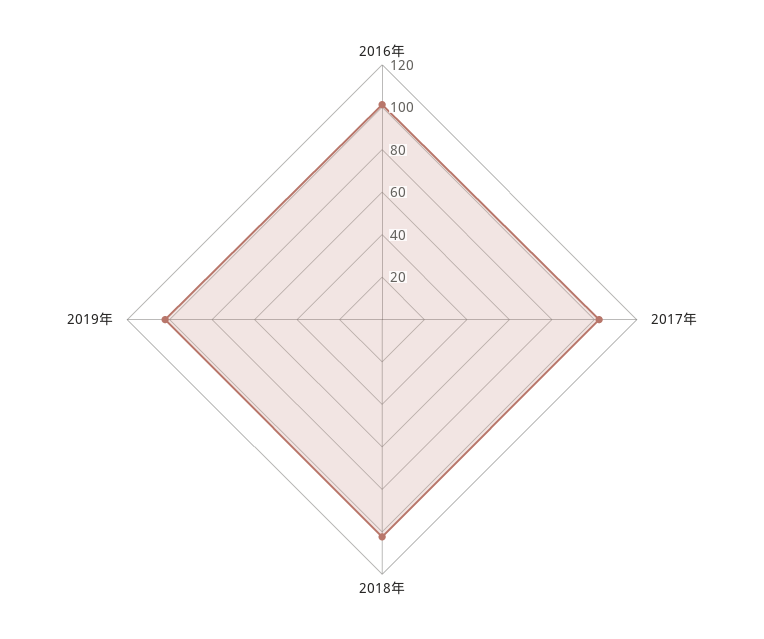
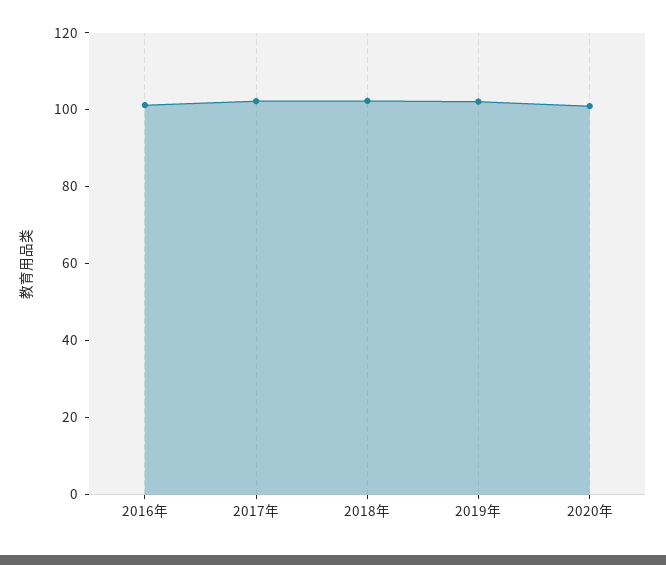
2020年: none -> 100

